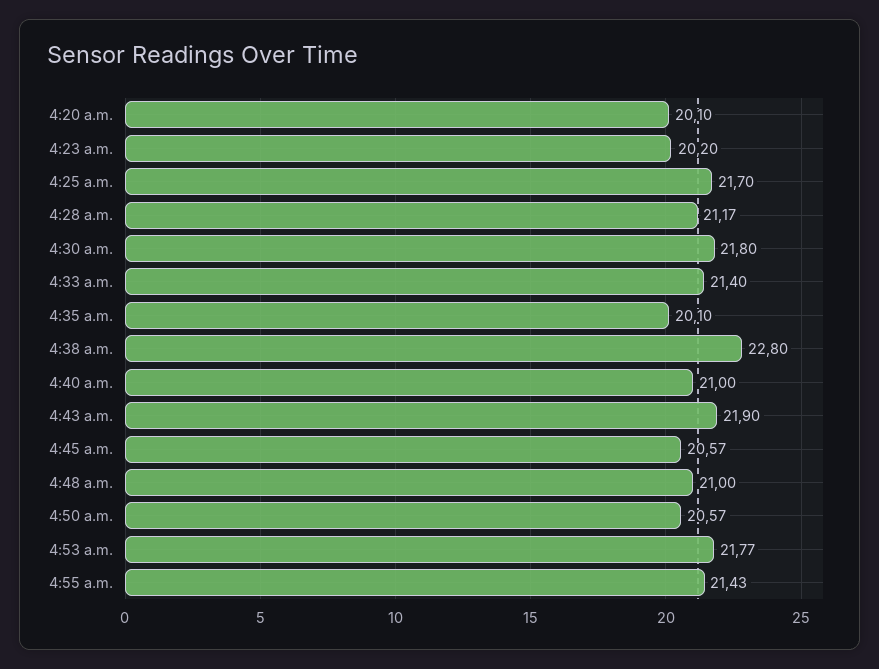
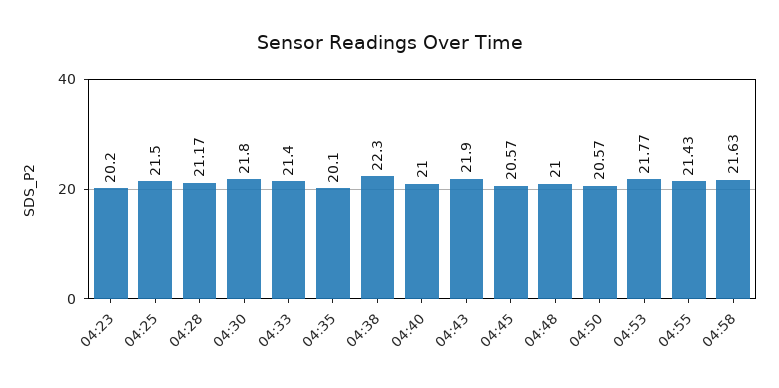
4:20 a.m.: 20.1 -> none
4:25 a.m.: 21.7 -> 21.5
4:38 a.m.: 22.8 -> 22.3
04:58: none -> 21.63

